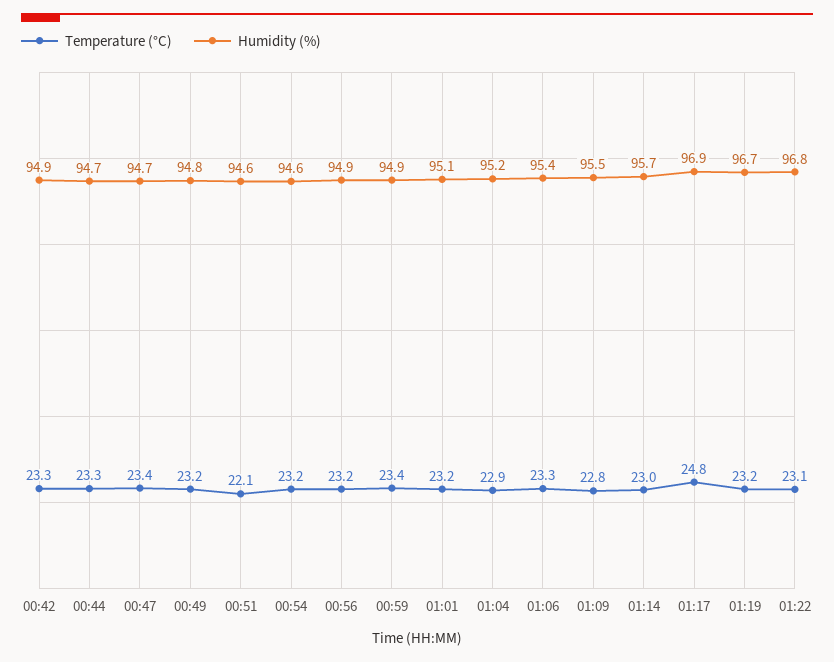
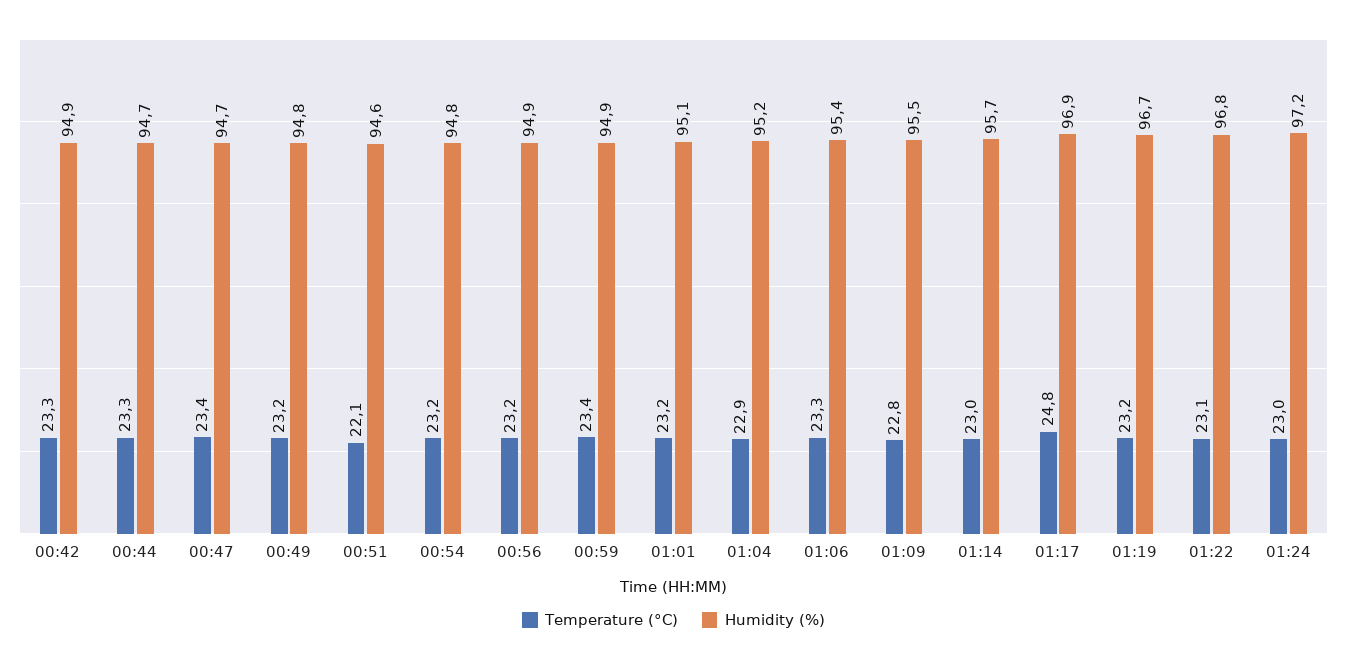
Humidity (%), 00:54: 94.6 -> 94.8
Temperature (°C), 01:24: none -> 23
Humidity (%), 01:24: none -> 97.2

